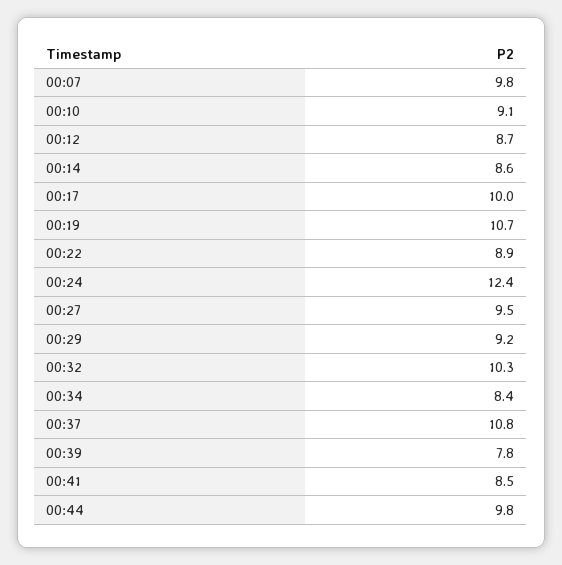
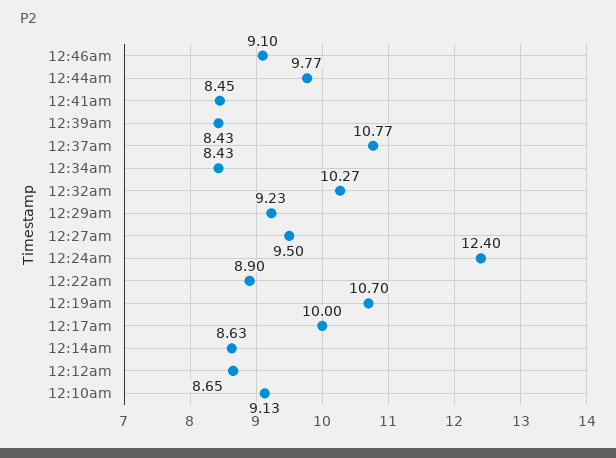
00:07: 9.8 -> none
00:39: 7.8 -> 8.43
12:46am: none -> 9.1

